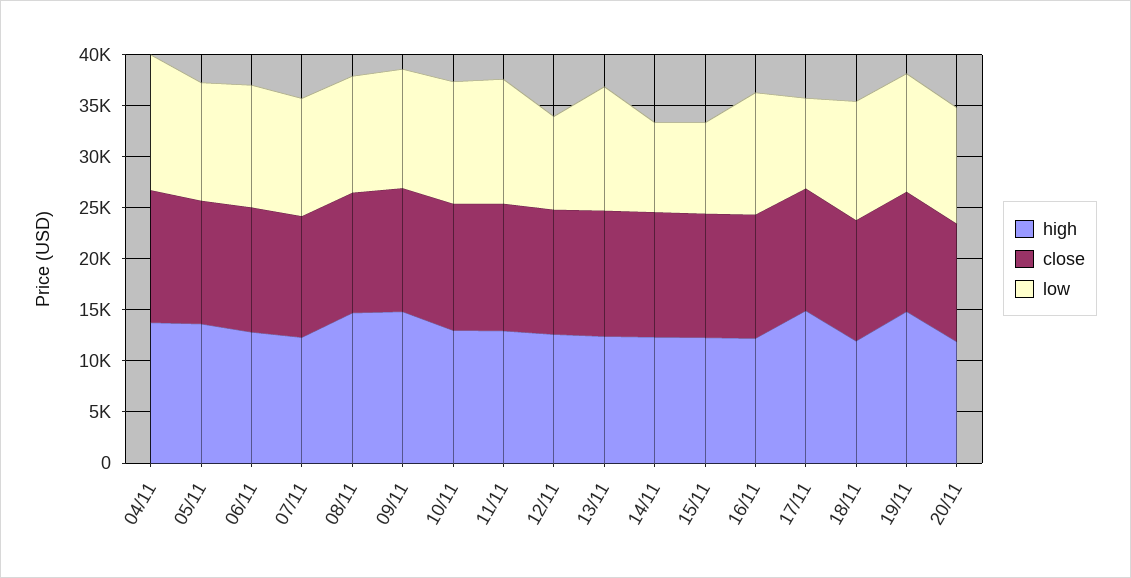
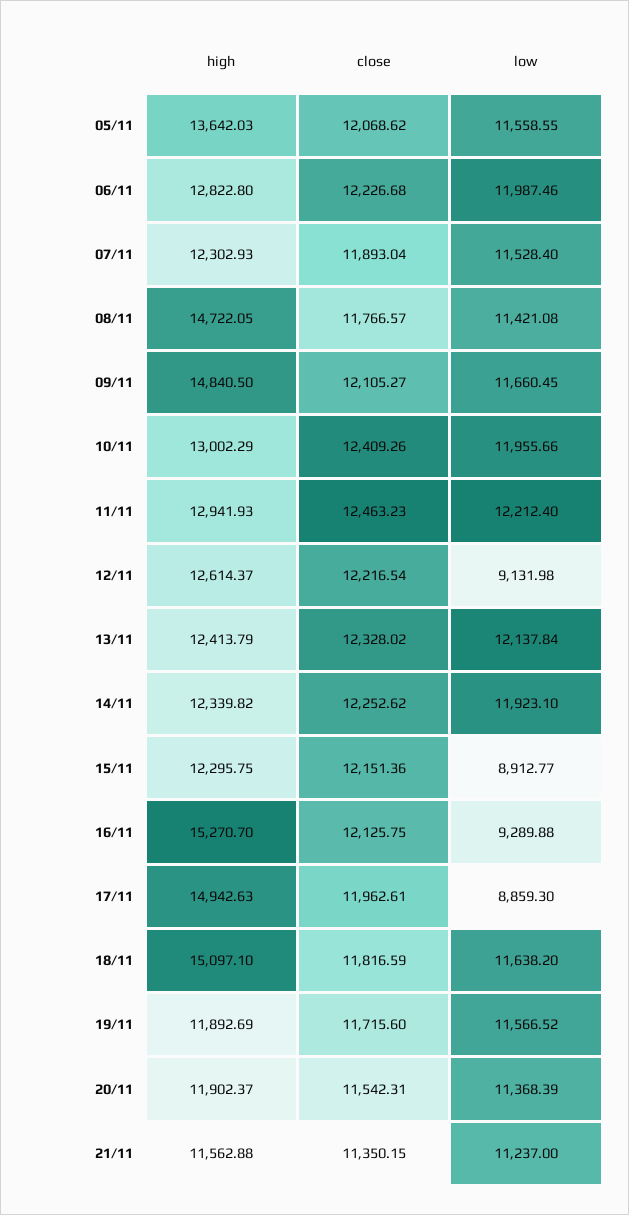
high, 04/11: 14000 -> none
close, 04/11: 13000 -> none
low, 04/11: 13000 -> none
low, 14/11: 9000 -> 11923.1
high, 16/11: 12000 -> 15270.7
low, 16/11: 12000 -> 9289.88
high, 18/11: 12000 -> 15097.1
high, 19/11: 15000 -> 11892.69
high, 21/11: none -> 11562.88
close, 21/11: none -> 11350.15
low, 21/11: none -> 11237

